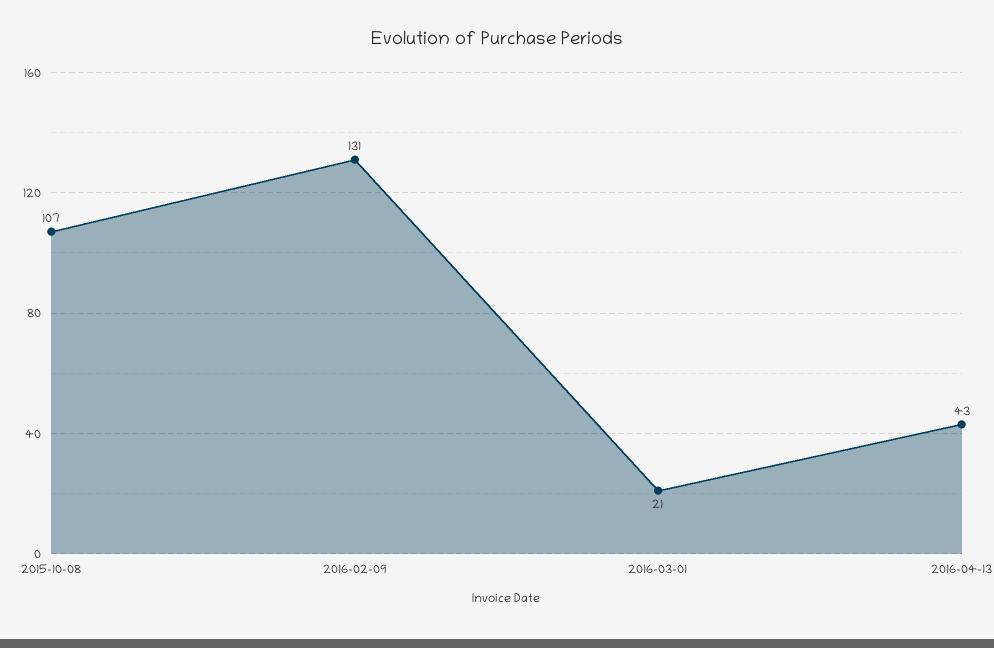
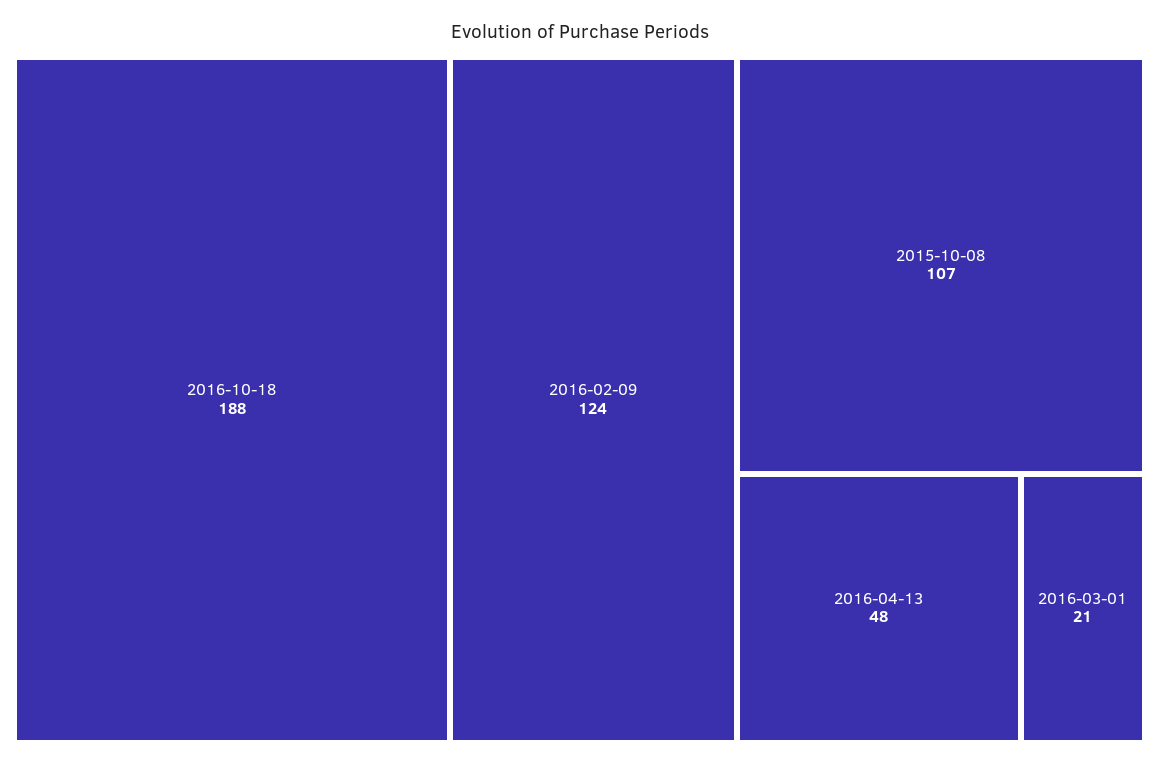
2016-02-09: 131 -> 124
2016-04-13: 43 -> 48
2016-10-18: none -> 188

